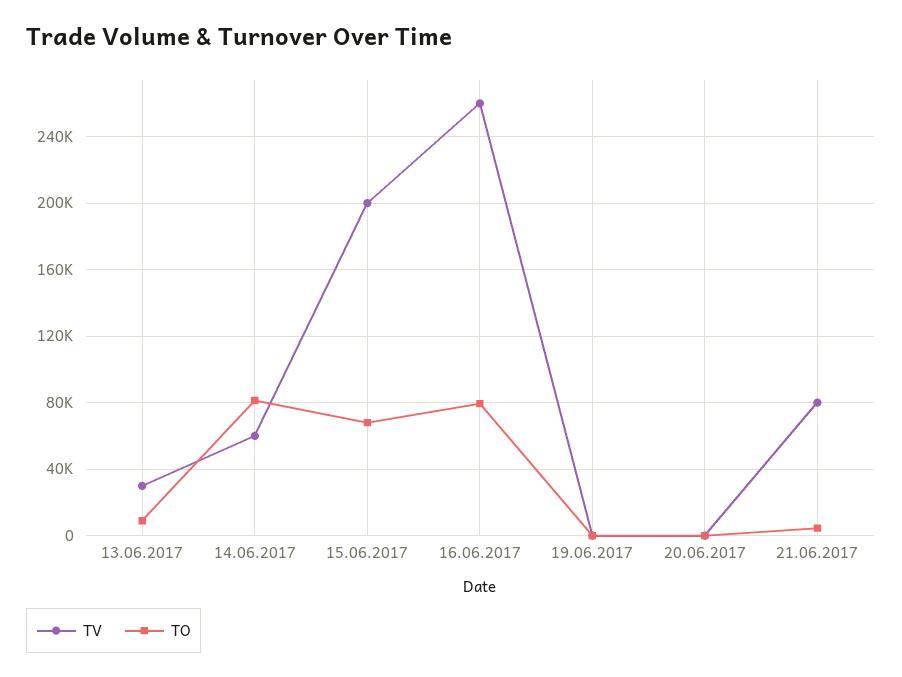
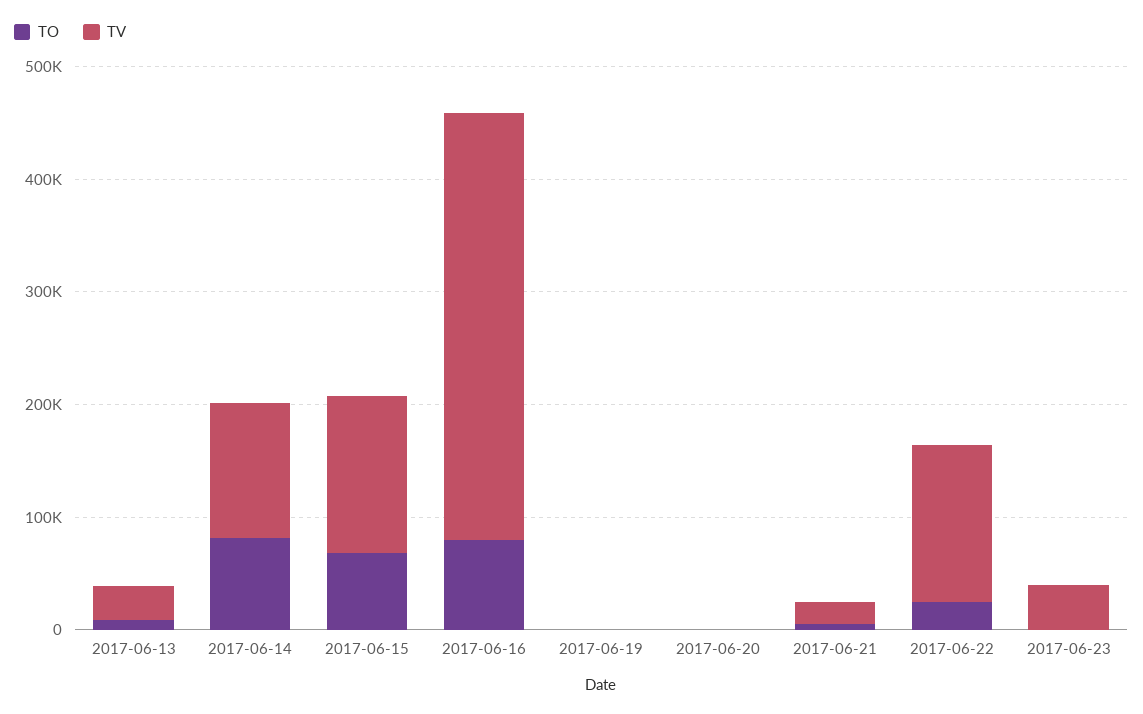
TV, 14.06.2017: 60000 -> 120000
TV, 15.06.2017: 200000 -> 140000
TV, 16.06.2017: 260000 -> 380000
TV, 21.06.2017: 80000 -> 20000
TO, 2017-06-22: none -> 20000
TV, 2017-06-22: none -> 140000
TO, 2017-06-23: none -> 0
TV, 2017-06-23: none -> 40000

